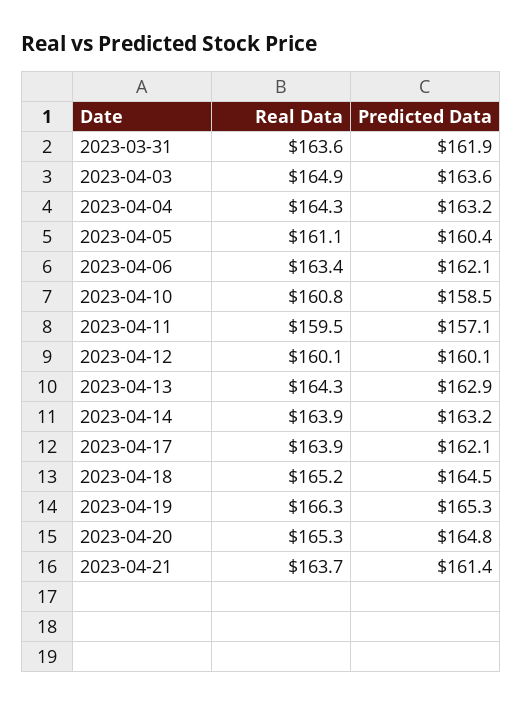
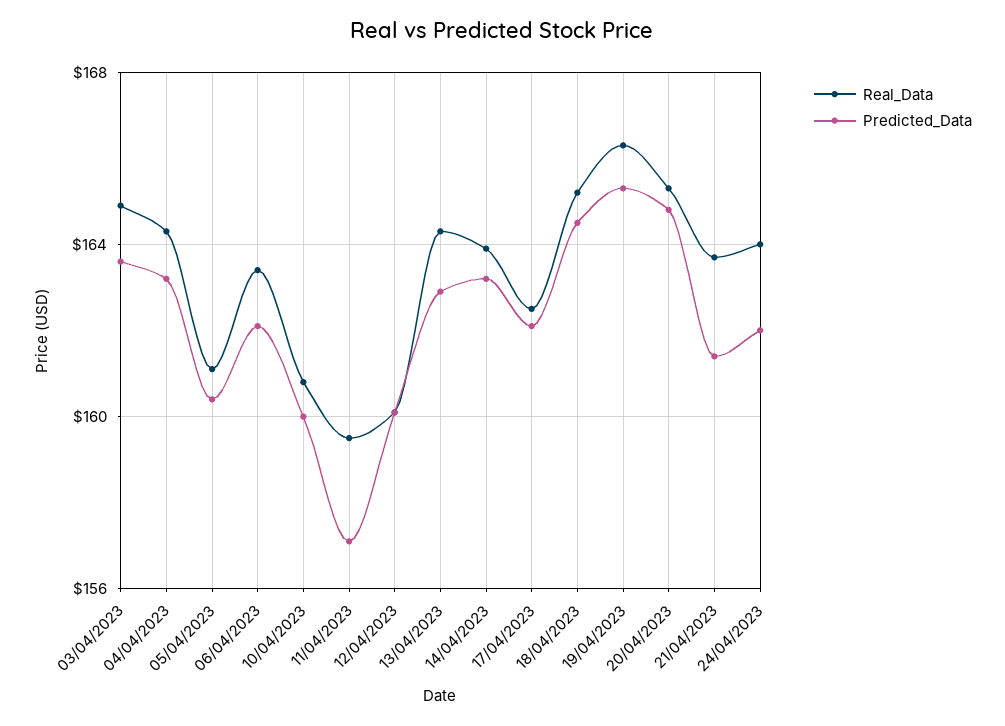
Real Data, 2023-03-31: 163.6 -> none
Predicted Data, 2023-03-31: 161.9 -> none
Predicted Data, 2023-04-10: 158.5 -> 160
Real Data, 2023-04-17: 163.9 -> 162.5
Real Data, 24/04/2023: none -> 164
Predicted Data, 24/04/2023: none -> 162

